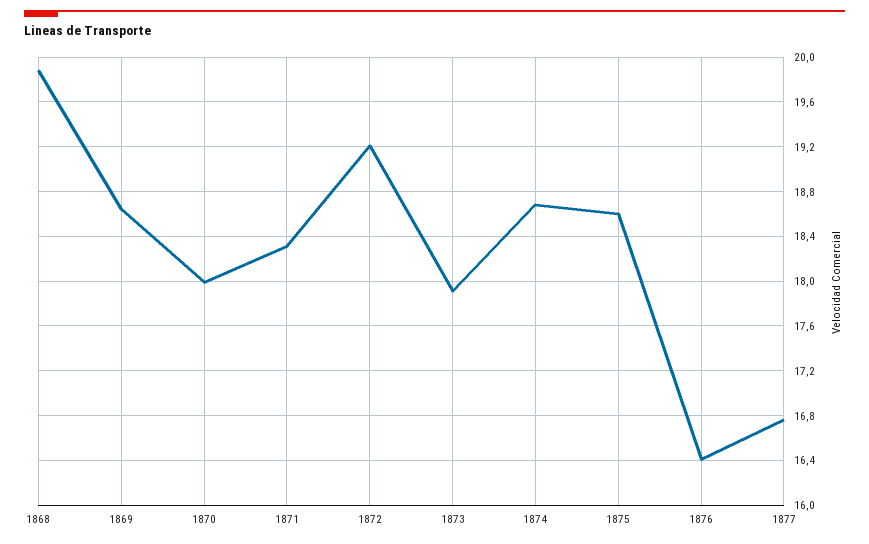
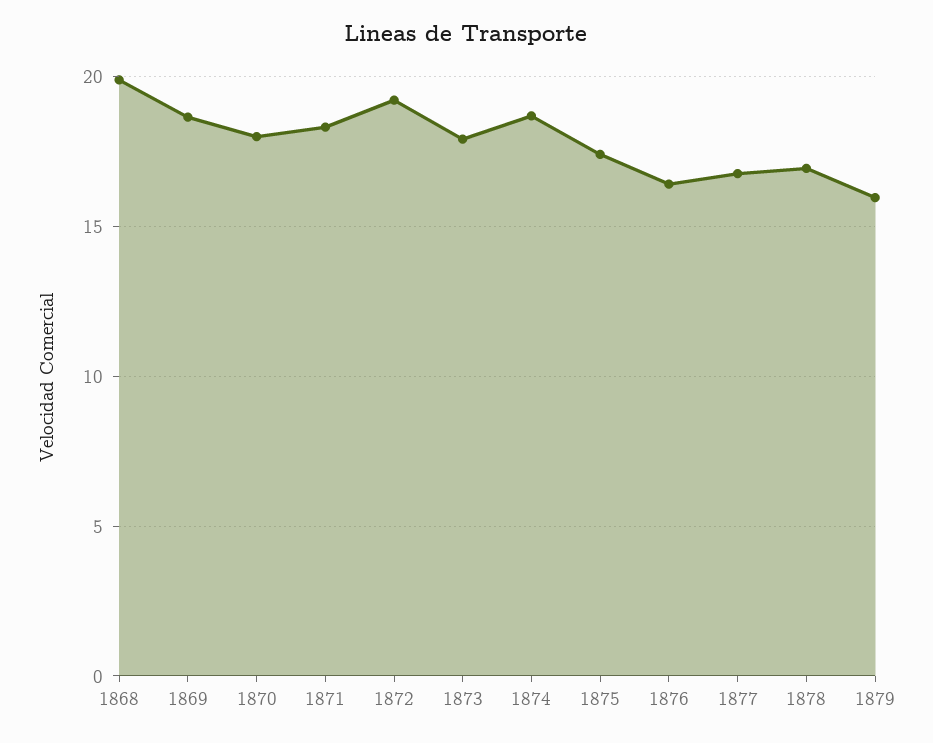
1875: 18.6 -> 17.5
1878: none -> 17
1879: none -> 16

